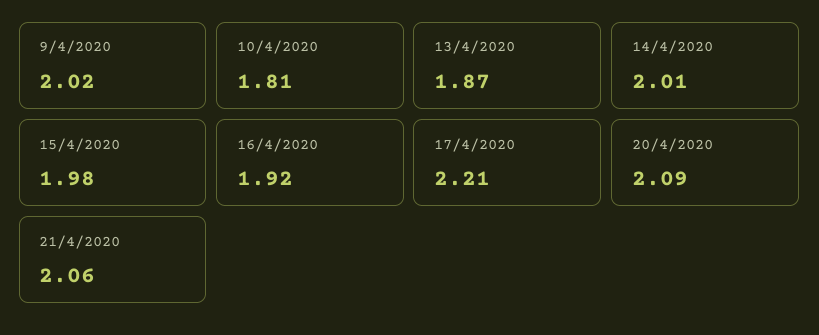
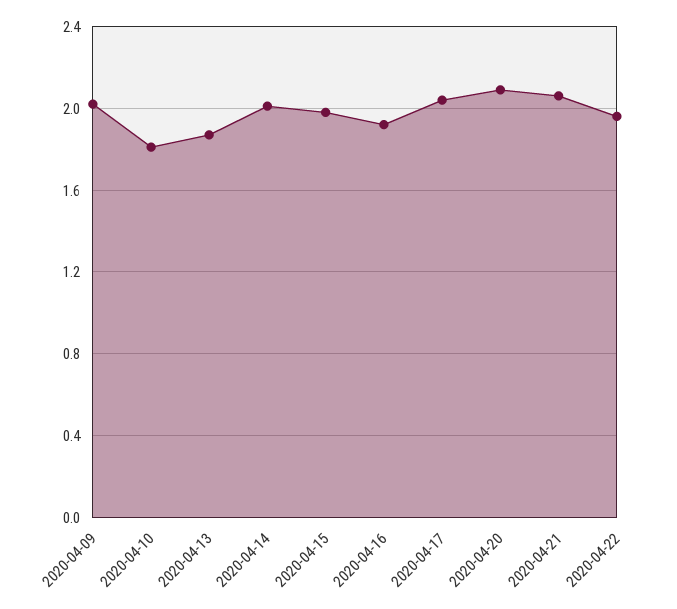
17/4/2020: 2.21 -> 2.05
2020-04-22: none -> 1.95

